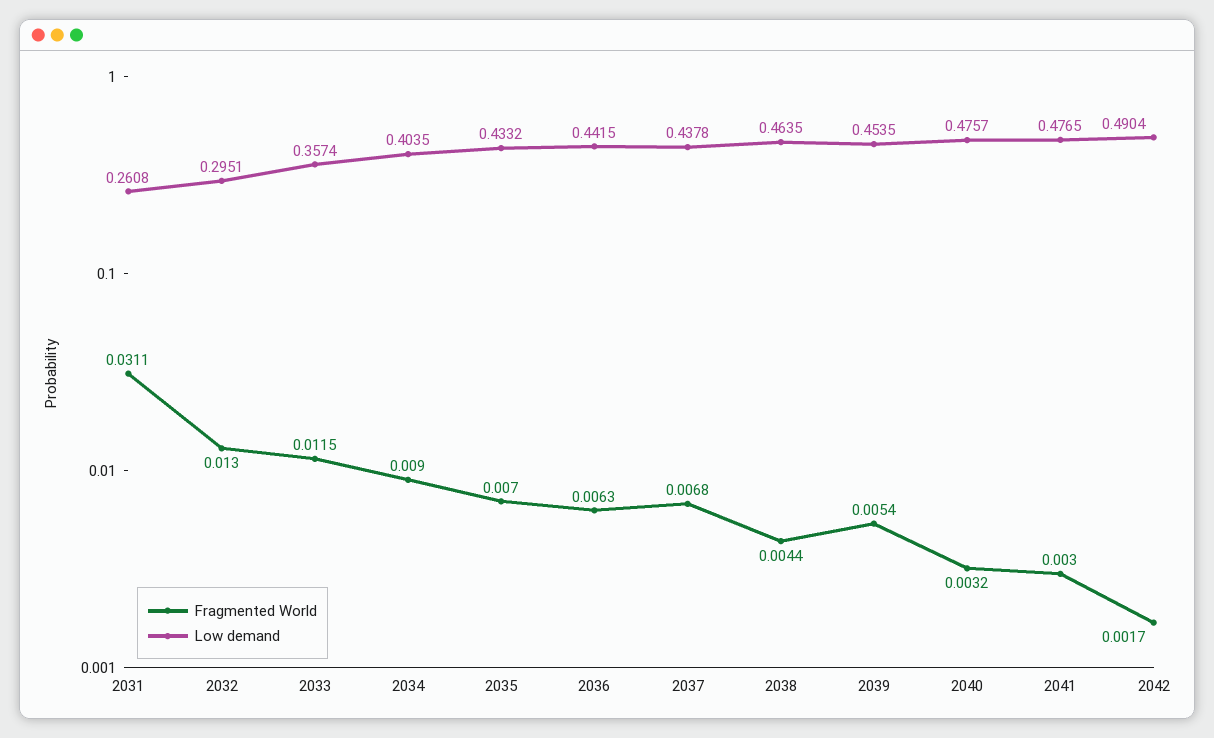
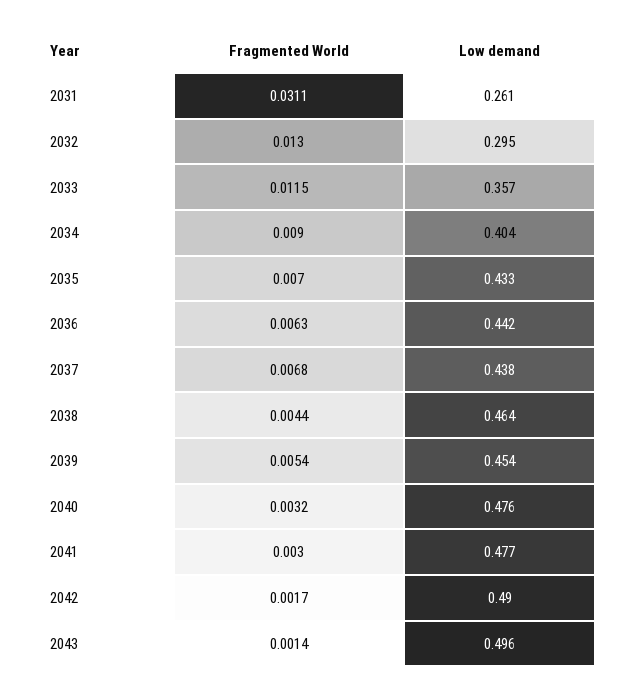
Fragmented World, 2043: none -> 0.0014
Low demand, 2043: none -> 0.496

